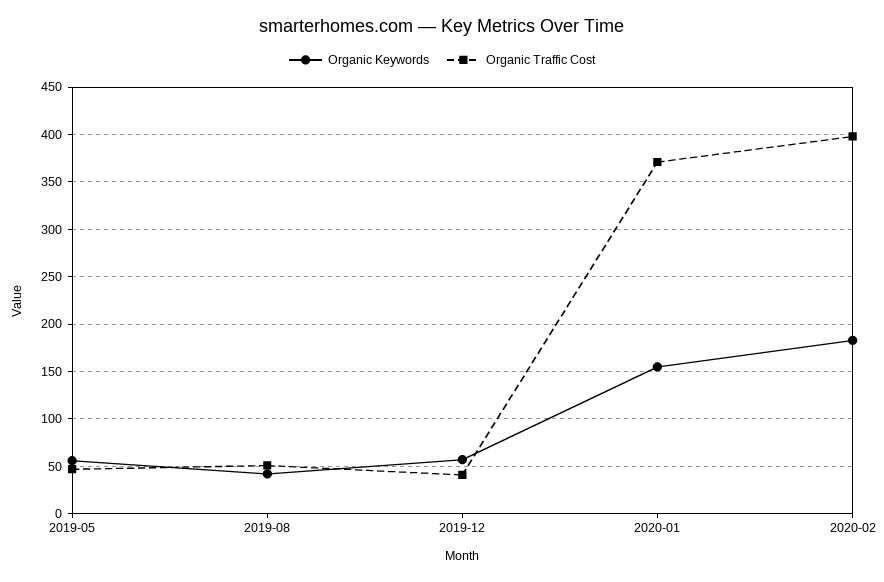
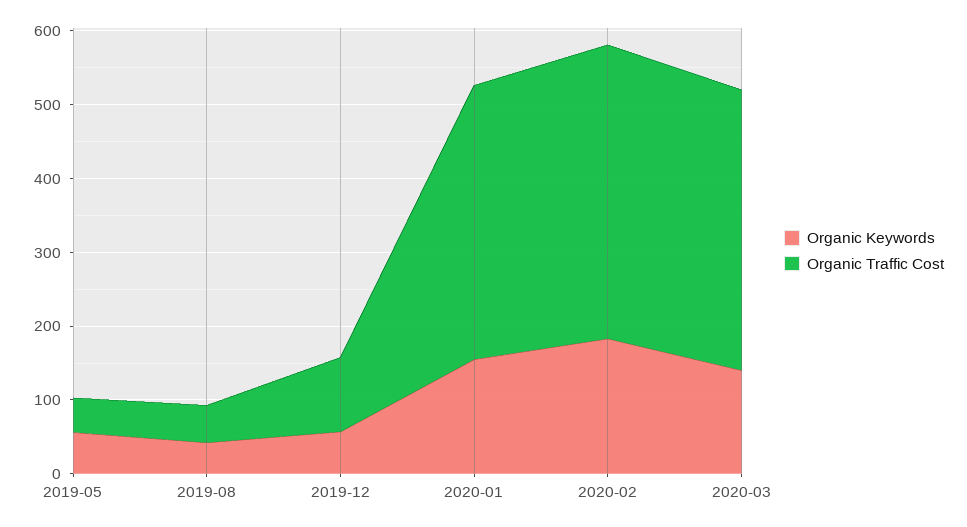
Organic Traffic Cost, 2019-12: 40 -> 100
Organic Keywords, 2020-03: none -> 140
Organic Traffic Cost, 2020-03: none -> 380

